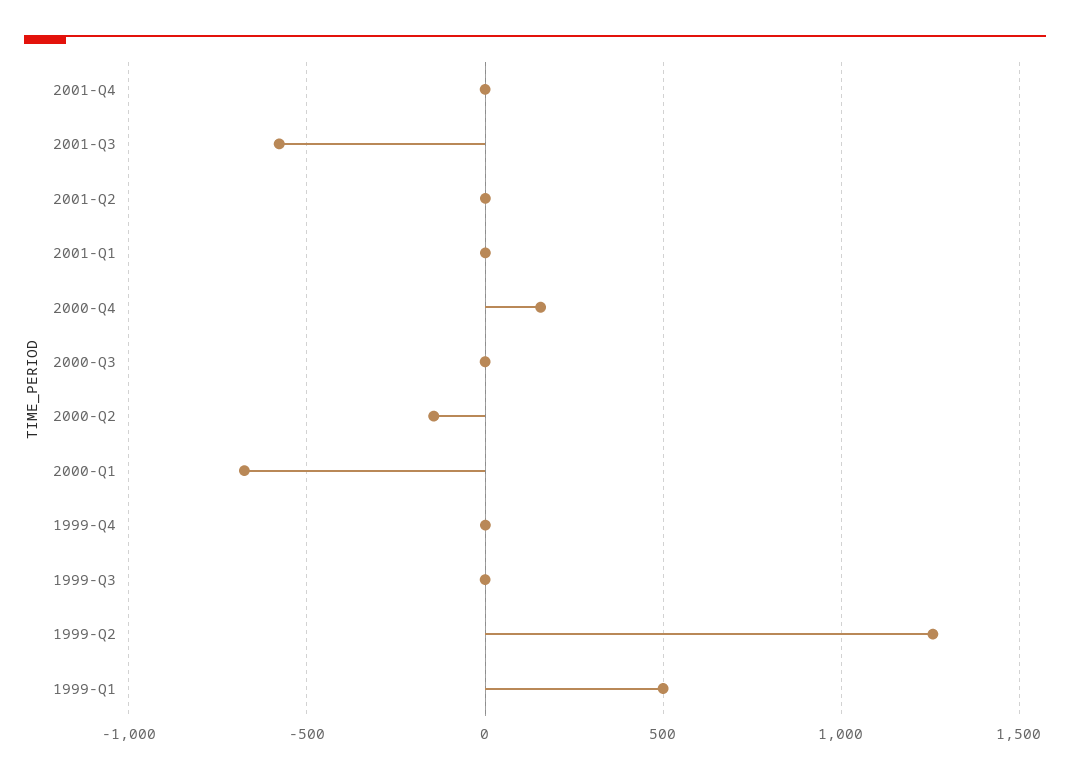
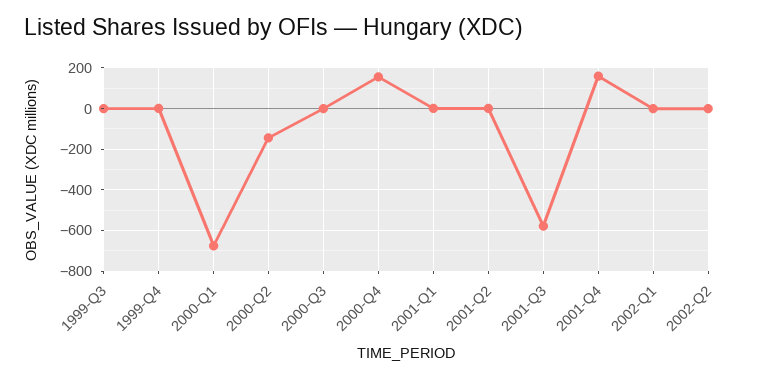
2001-Q4: 0 -> 150
1999-Q2: 1250 -> none
1999-Q1: 500 -> none
2002-Q1: none -> 0
2002-Q2: none -> 0

